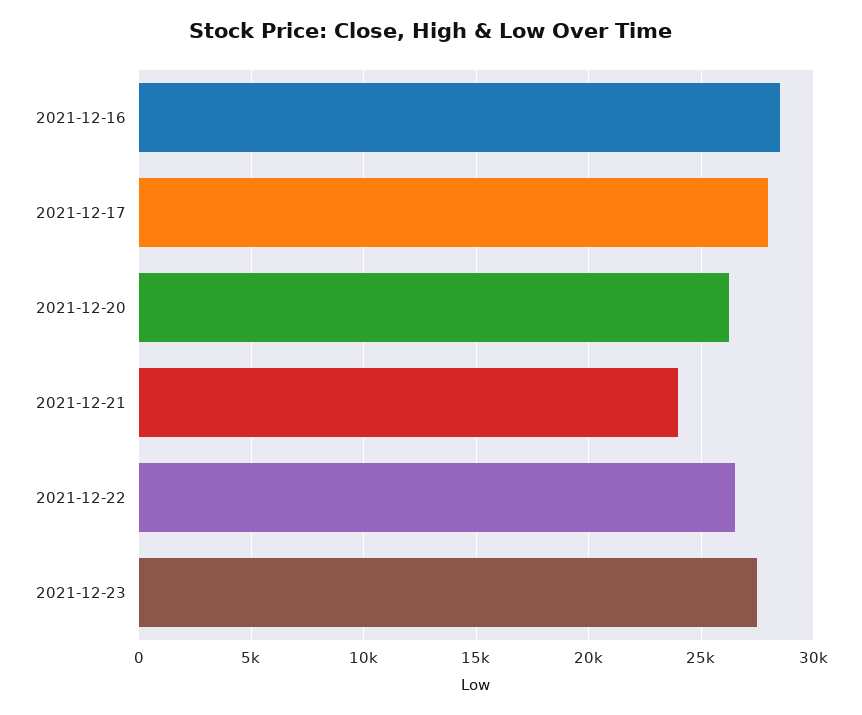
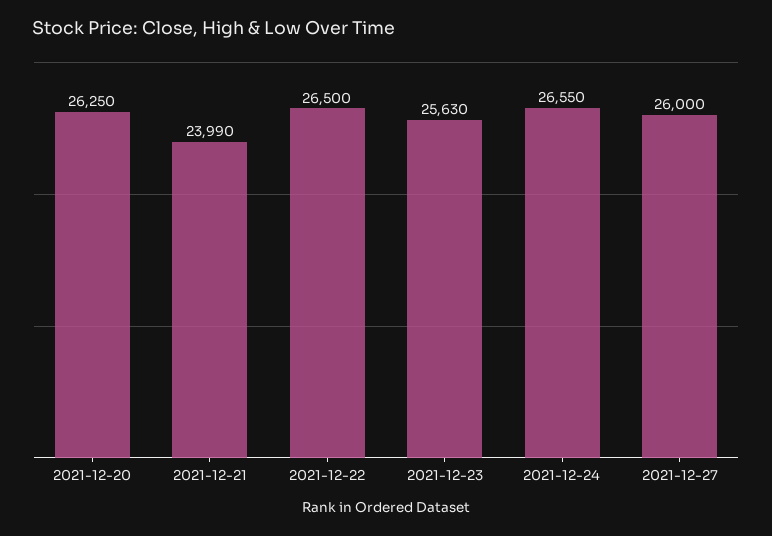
2021-12-16: 28500 -> none
2021-12-17: 28000 -> none
2021-12-23: 27500 -> 25630
2021-12-24: none -> 26550
2021-12-27: none -> 26000

